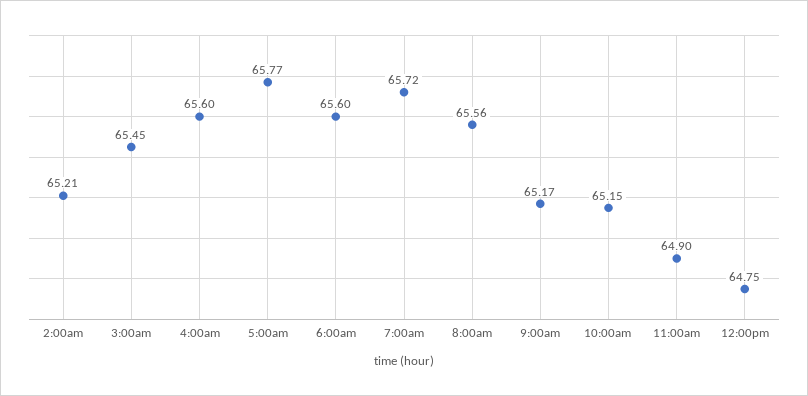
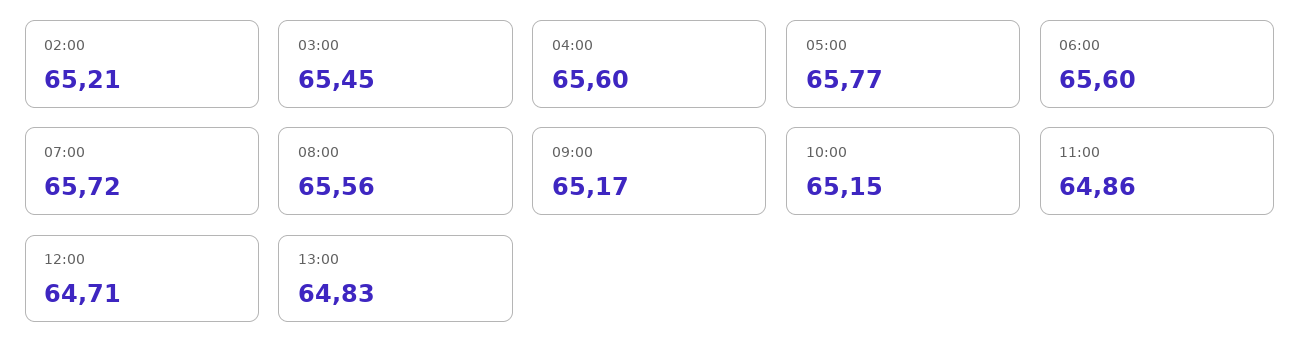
11:00am: 64.9 -> 64.86
12:00pm: 64.75 -> 64.71
13:00: none -> 64.83

